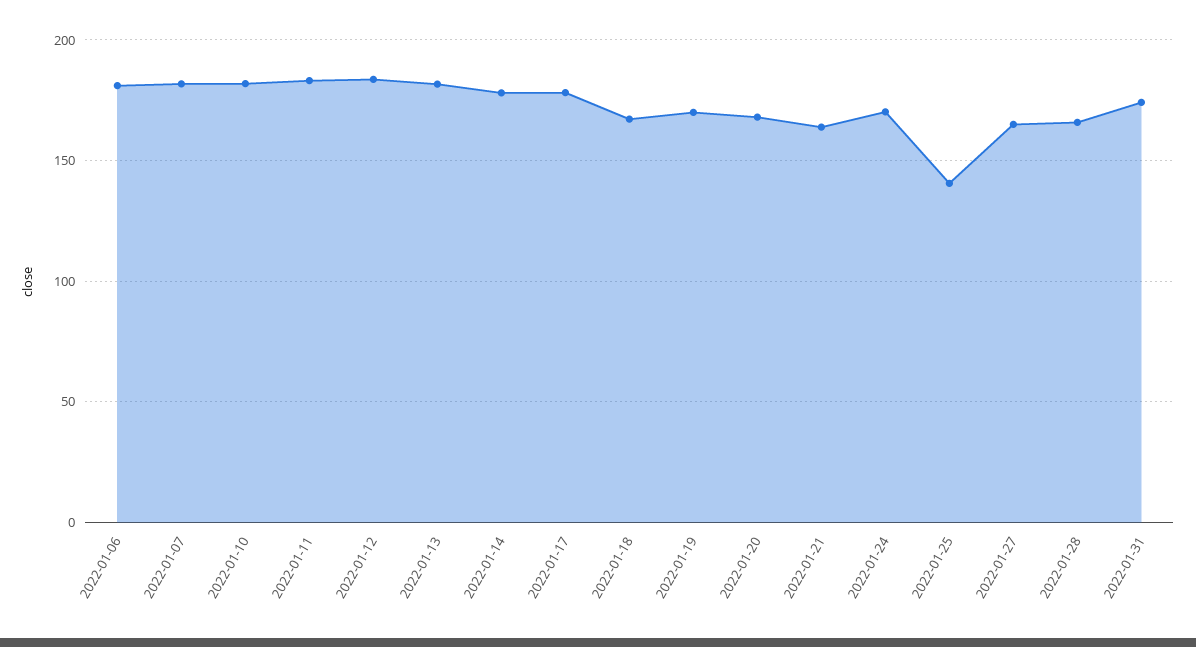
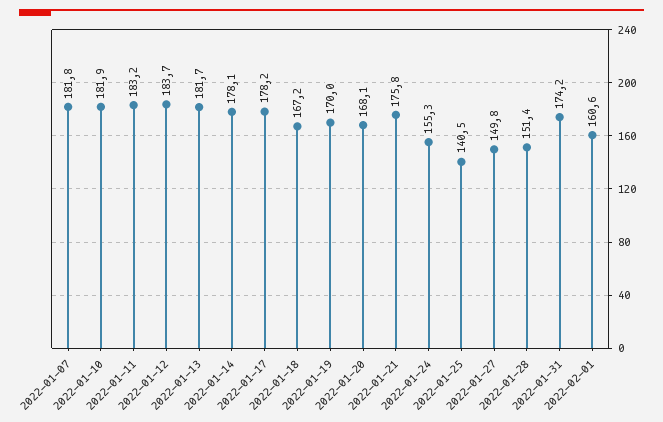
2022-01-06: 180 -> none
2022-01-21: 165 -> 175.8
2022-01-24: 170 -> 155.3
2022-01-27: 165 -> 149.8
2022-01-28: 165 -> 151.4
2022-02-01: none -> 160.6

